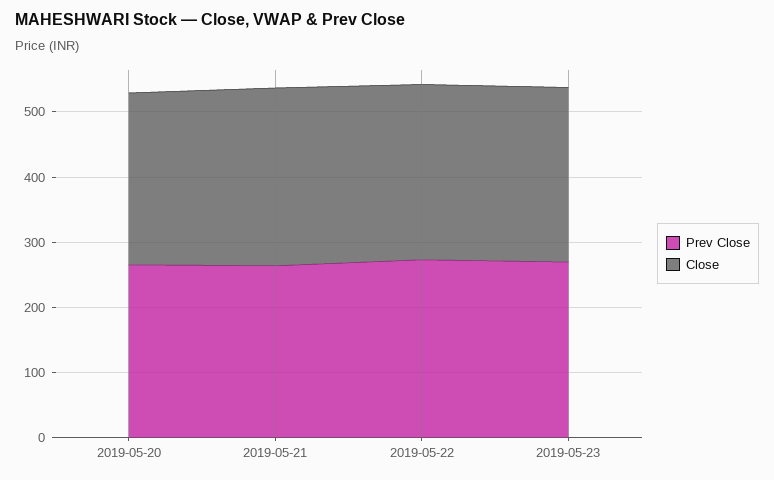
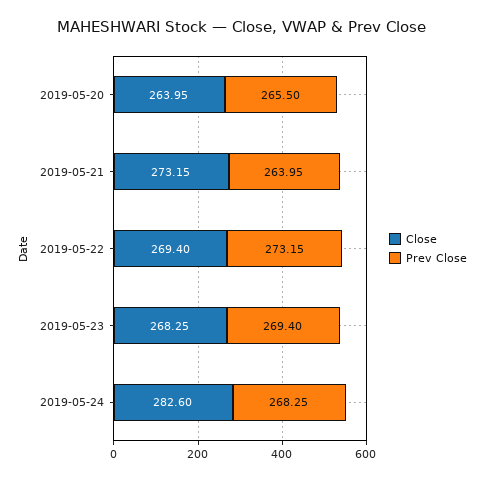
Close, 2019-05-24: none -> 282.6
Prev Close, 2019-05-24: none -> 268.25

